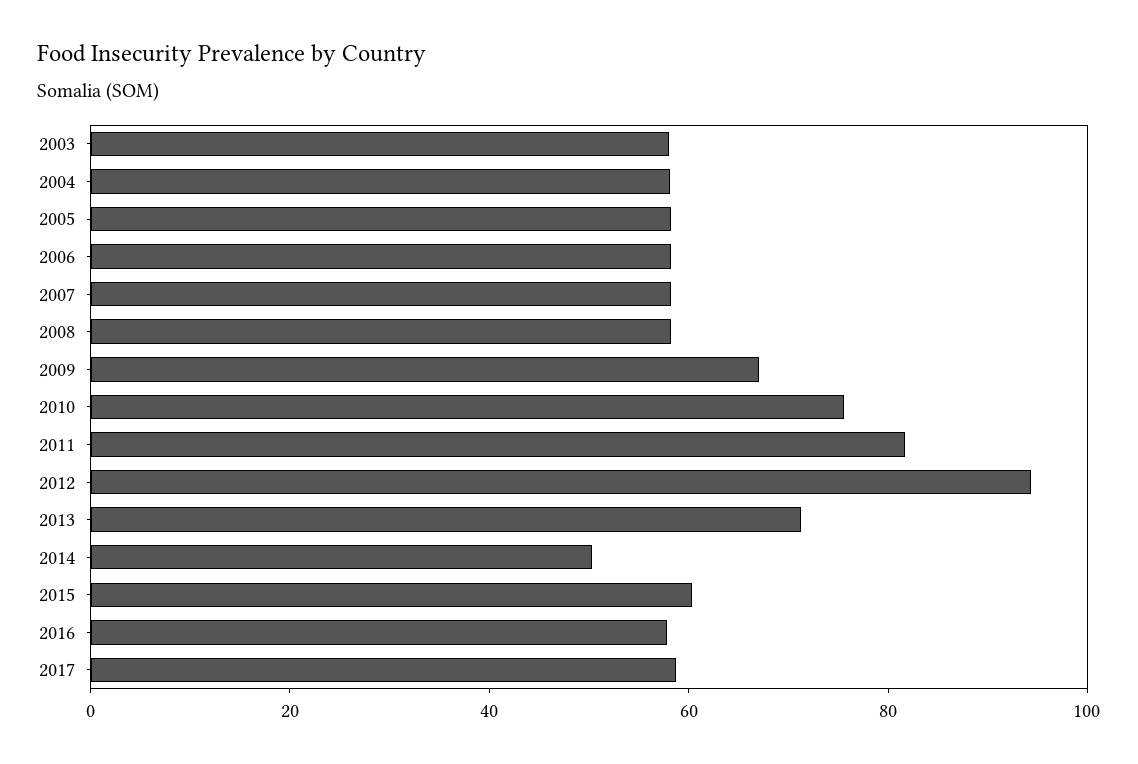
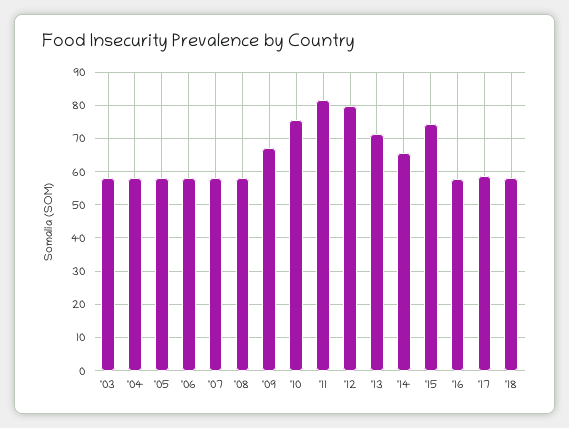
2012: 95 -> 80
2014: 50 -> 66
2015: 60 -> 74
'18: none -> 58

